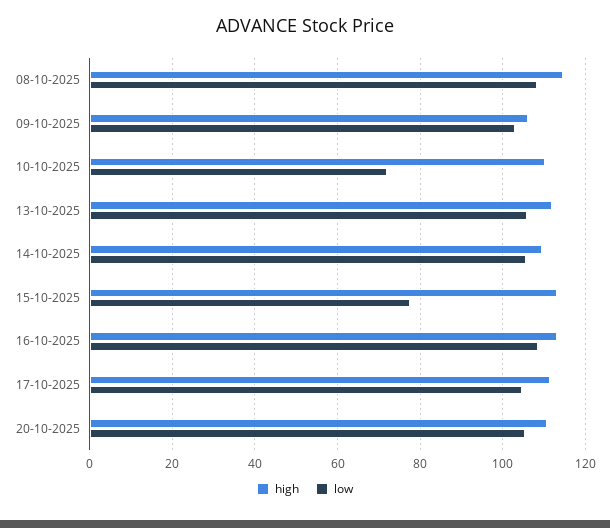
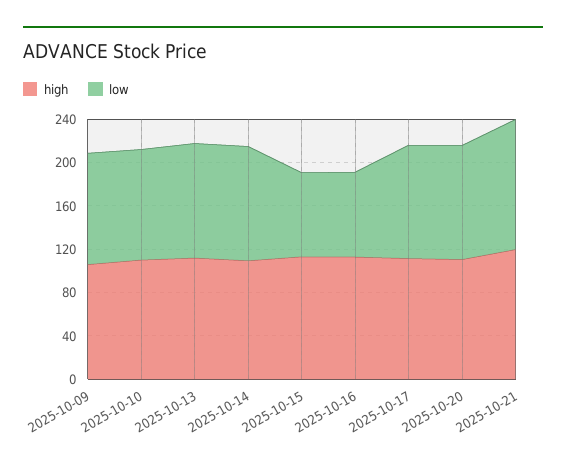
high, 08-10-2025: 114 -> none
low, 08-10-2025: 108 -> none
low, 10-10-2025: 72 -> 100
low, 16-10-2025: 108 -> 80
high, 2025-10-21: none -> 120
low, 2025-10-21: none -> 120

